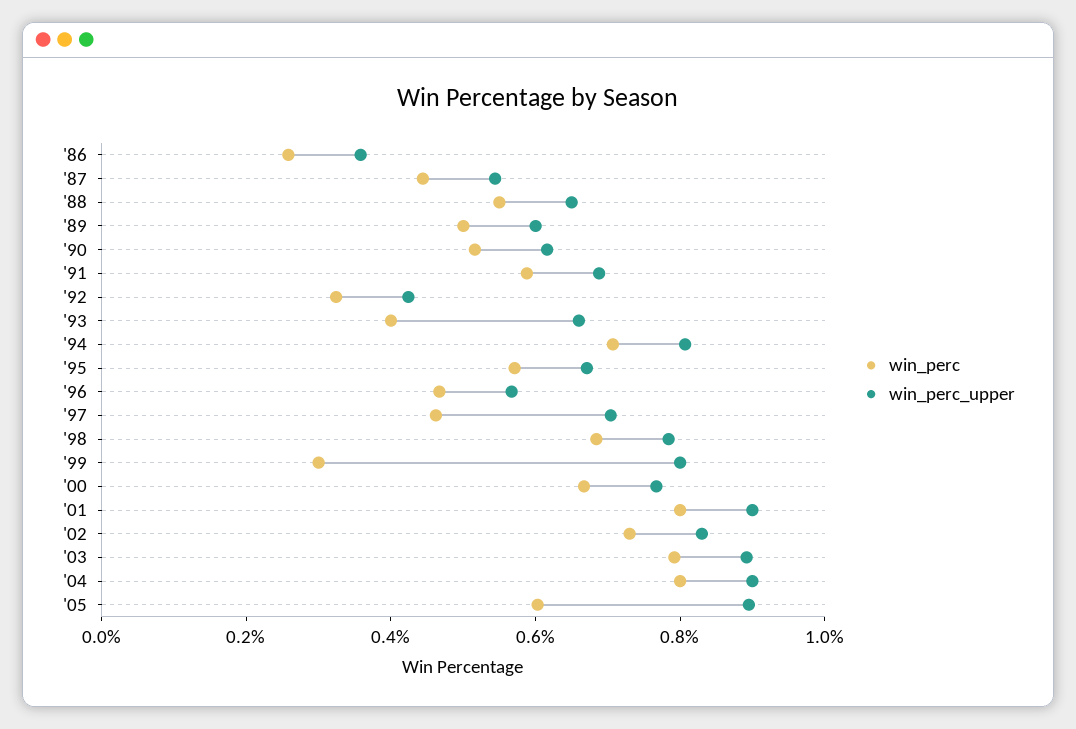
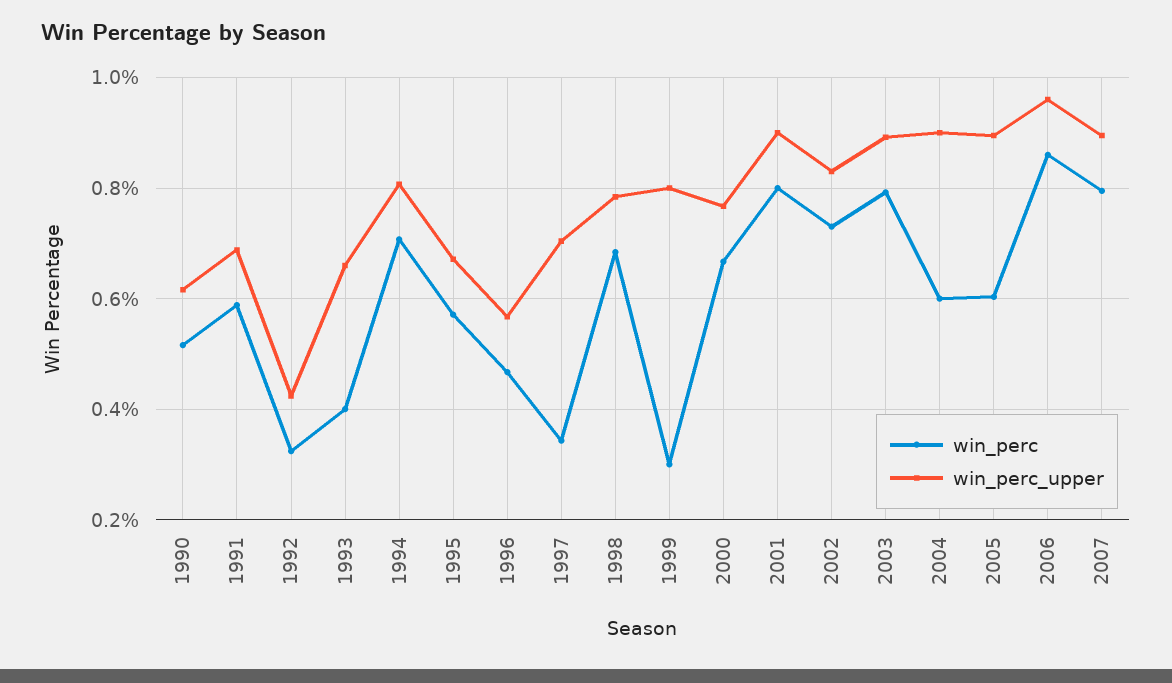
win_perc, '86: 0.25 -> none
win_perc_upper, '86: 0.35 -> none
win_perc, '87: 0.45 -> none
win_perc_upper, '87: 0.55 -> none
win_perc, '88: 0.55 -> none
win_perc_upper, '88: 0.65 -> none
win_perc, '89: 0.5 -> none
win_perc_upper, '89: 0.6 -> none
win_perc, '97: 0.45 -> 0.34
win_perc, '04: 0.8 -> 0.6
win_perc, 2006: none -> 0.86
win_perc_upper, 2006: none -> 0.96
win_perc, 2007: none -> 0.8
win_perc_upper, 2007: none -> 0.9

